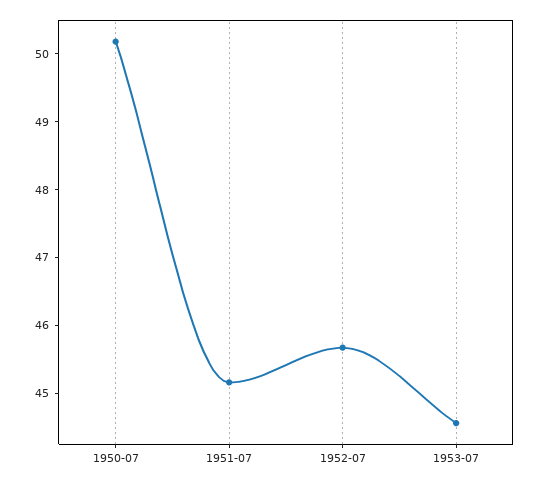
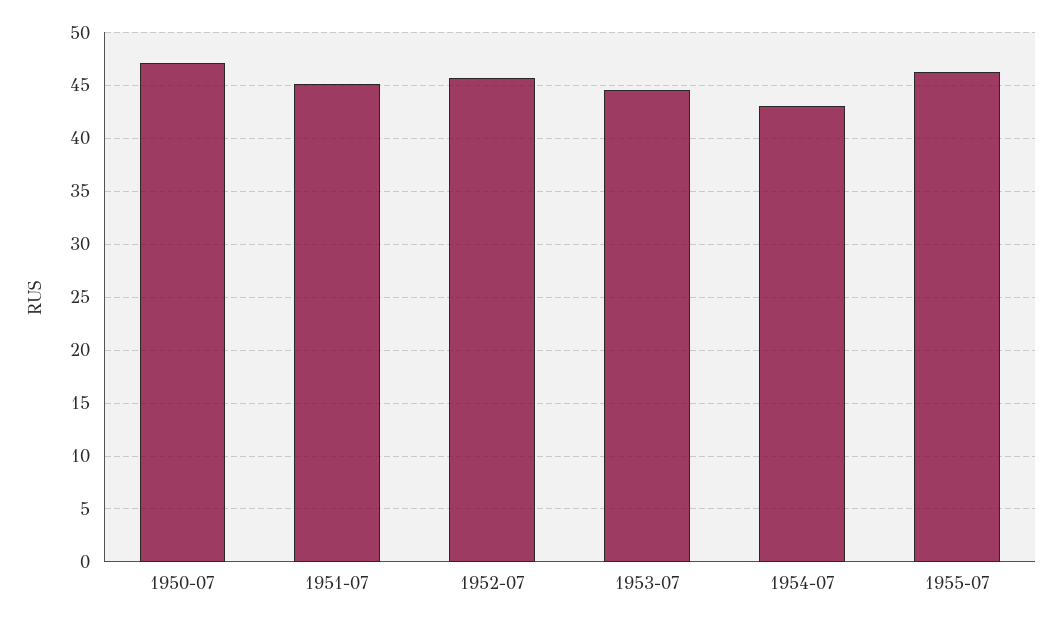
1950-07: 50.2 -> 47
1954-07: none -> 43
1955-07: none -> 46

